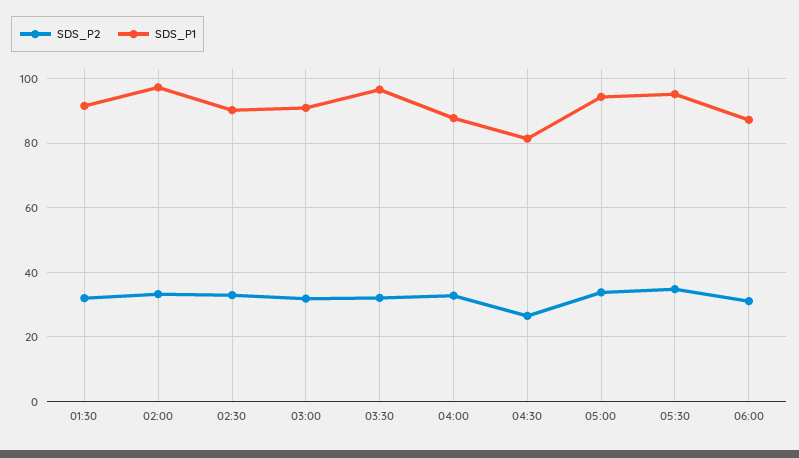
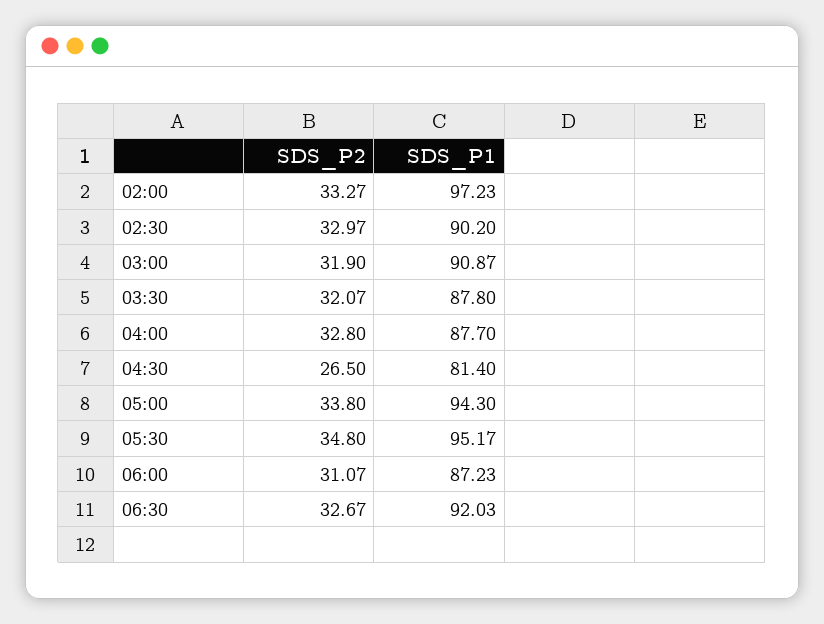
SDS_P2, 01:30: 32 -> none
SDS_P1, 01:30: 92 -> none
SDS_P1, 03:30: 96 -> 87.8
SDS_P2, 06:30: none -> 32.67
SDS_P1, 06:30: none -> 92.03

